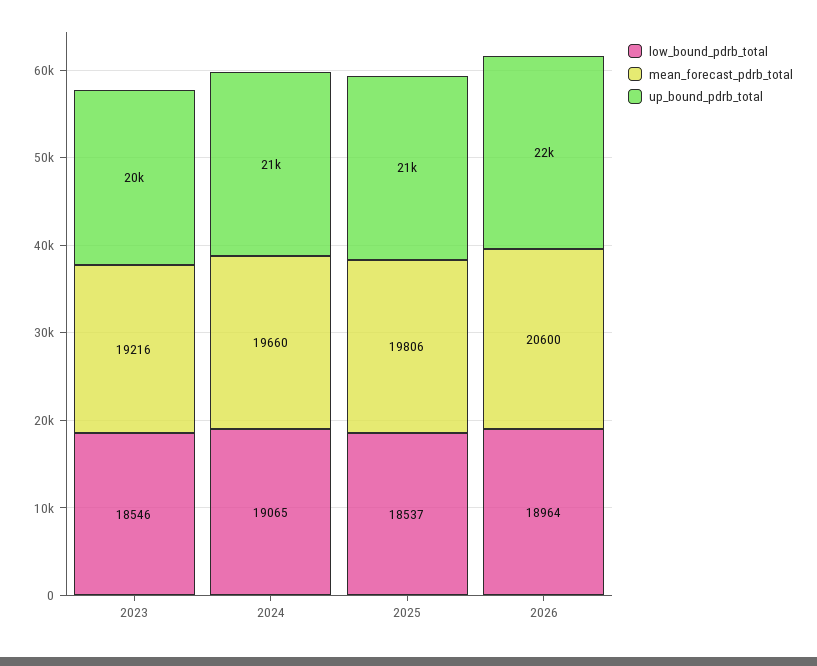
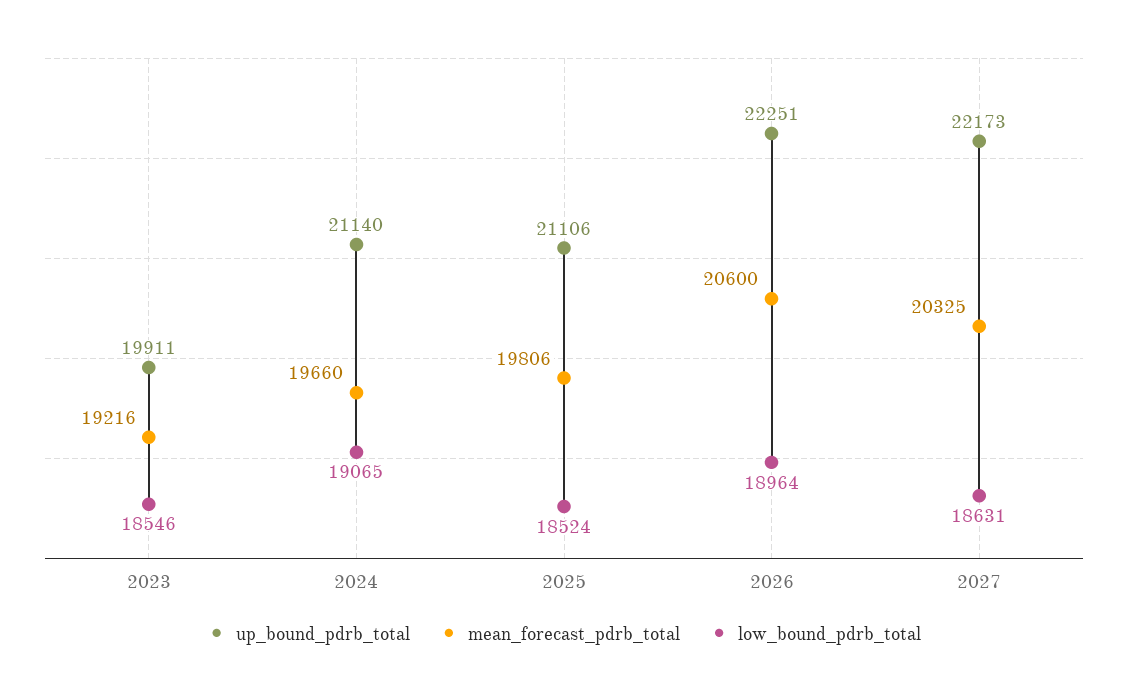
low_bound_pdrb_total, 2025: 18537 -> 18524
up_bound_pdrb_total, 2027: none -> 22173
mean_forecast_pdrb_total, 2027: none -> 20325
low_bound_pdrb_total, 2027: none -> 18631

